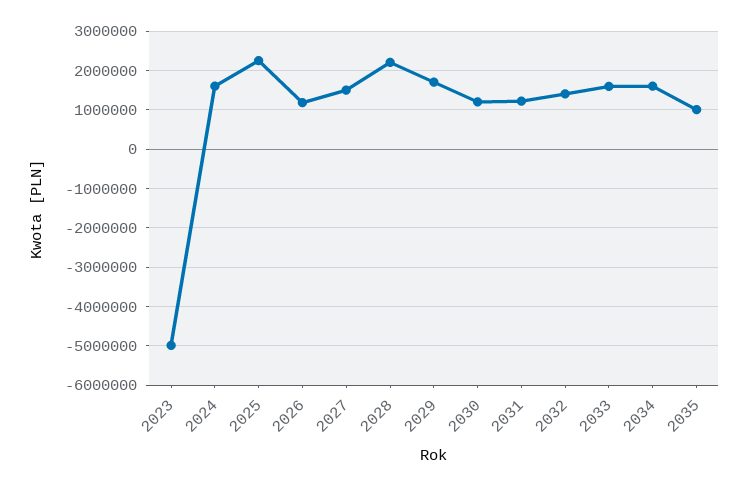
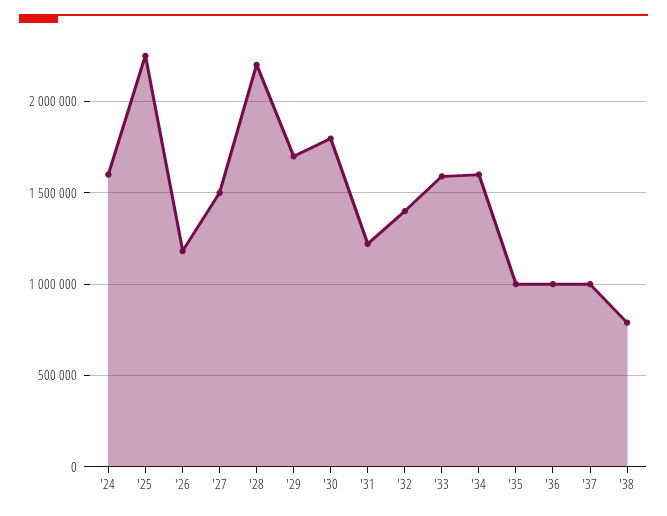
2023: -5000000 -> none
2030: 1200000 -> 1800000
'36: none -> 1000000
'37: none -> 1000000
'38: none -> 800000

